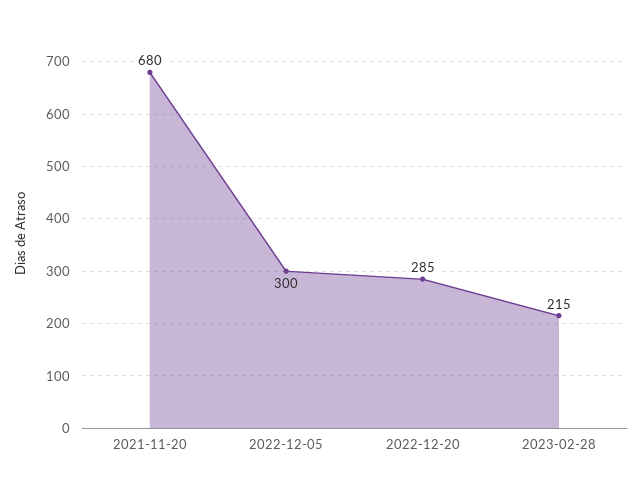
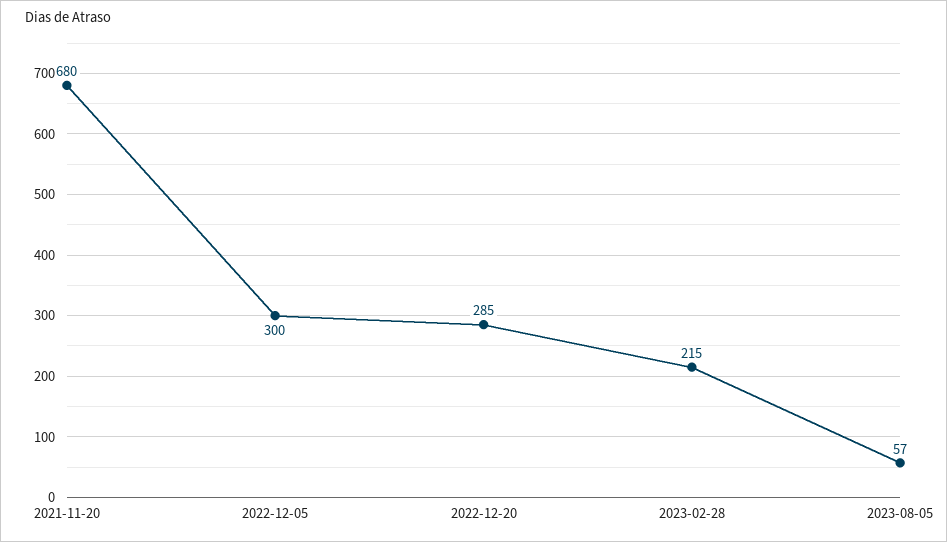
2023-08-05: none -> 57

